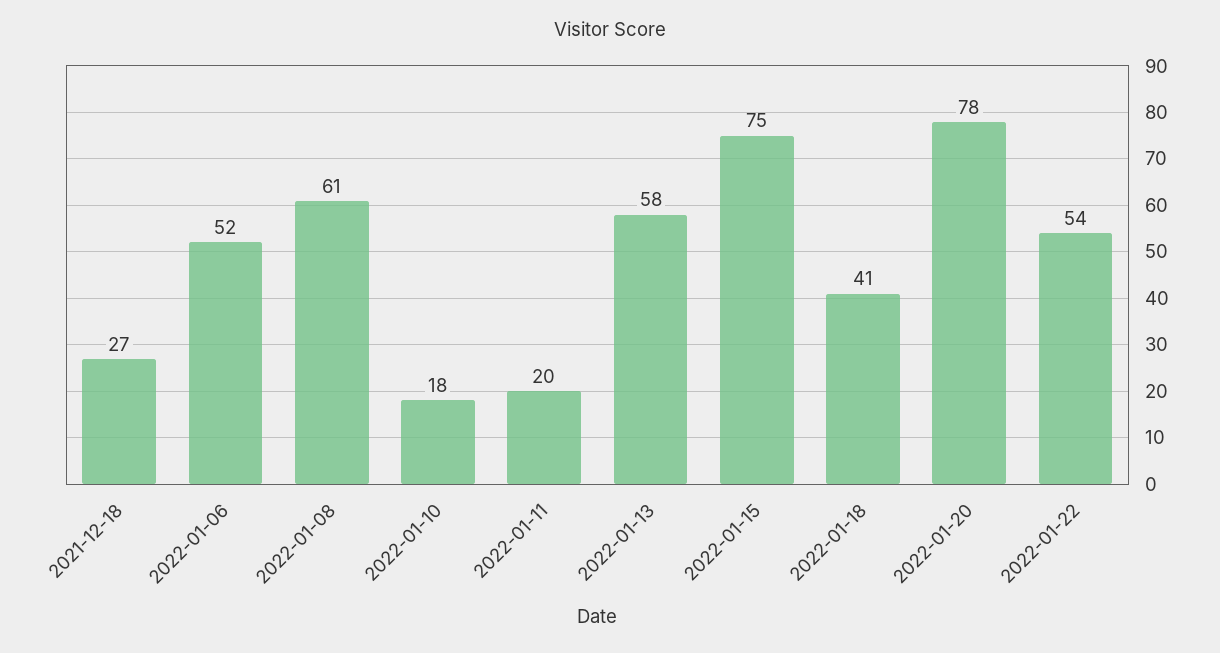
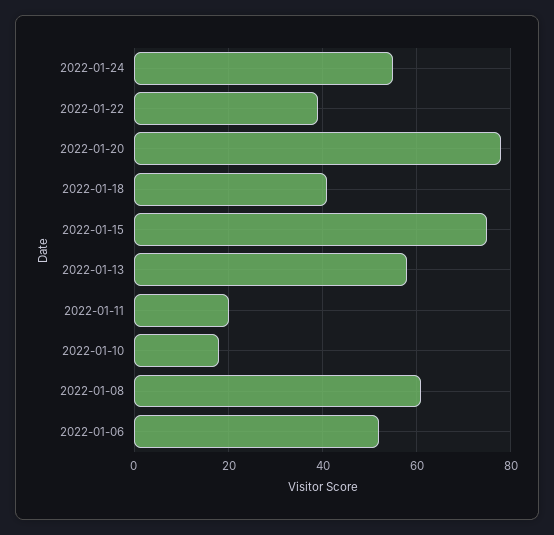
2021-12-18: 27 -> none
2022-01-22: 54 -> 40
2022-01-24: none -> 55

